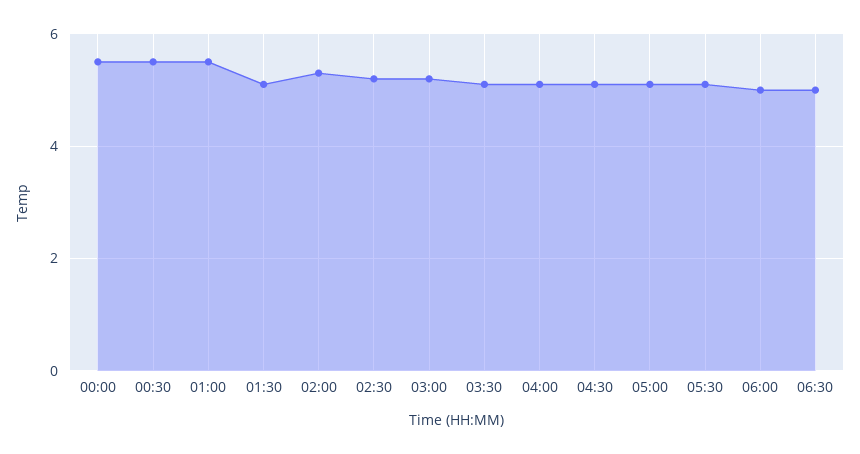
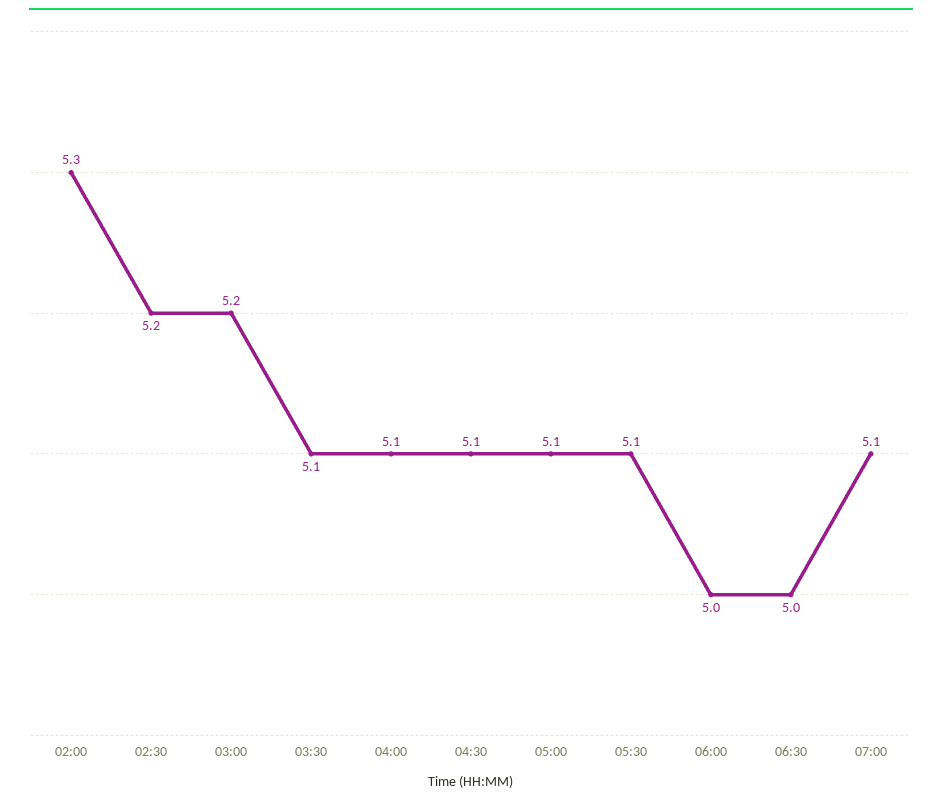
00:00: 5.5 -> none
00:30: 5.5 -> none
01:00: 5.5 -> none
01:30: 5 -> none
07:00: none -> 5.1

